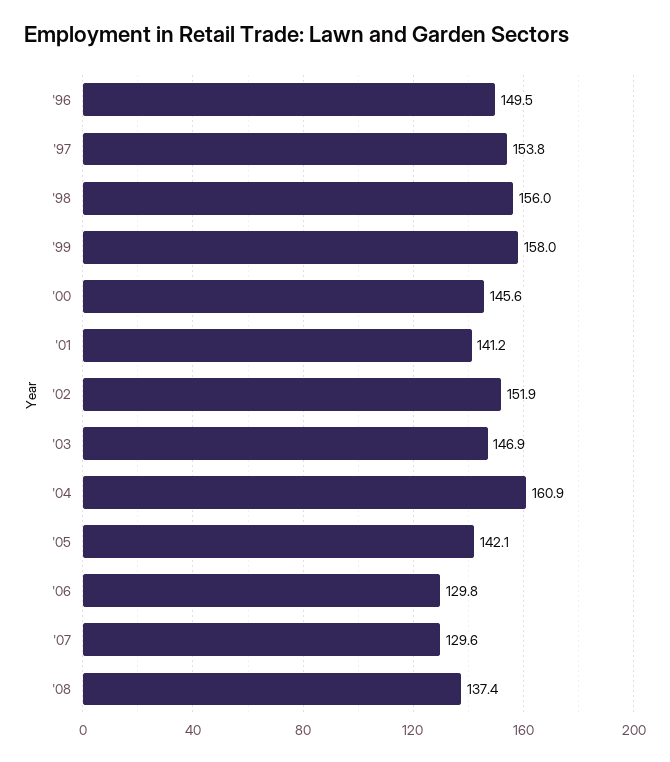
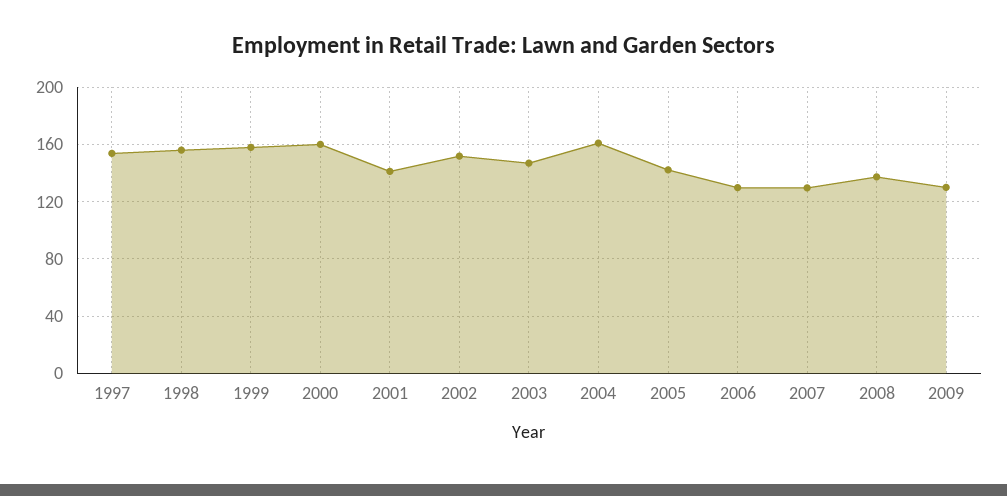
'96: 149.5 -> none
'00: 145.6 -> 160
2009: none -> 130

